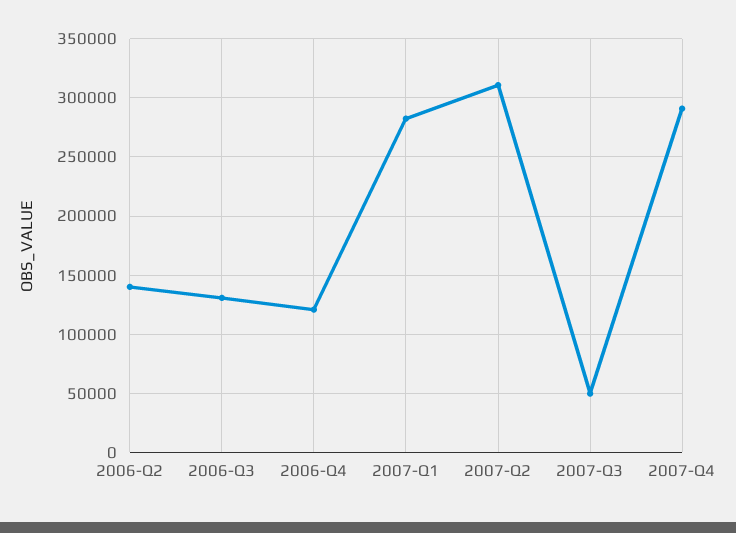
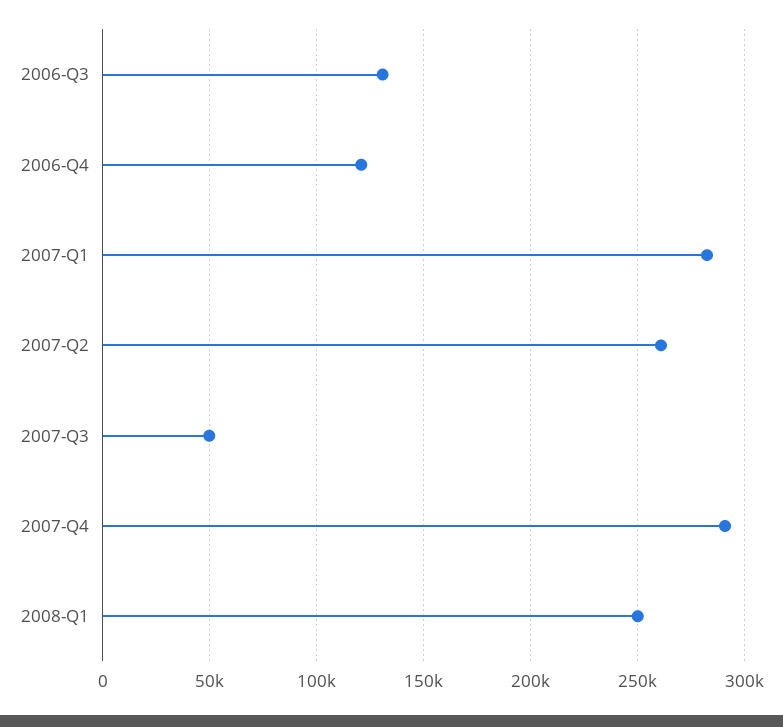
2006-Q2: 140000 -> none
2007-Q2: 310000 -> 260000
2008-Q1: none -> 250000

